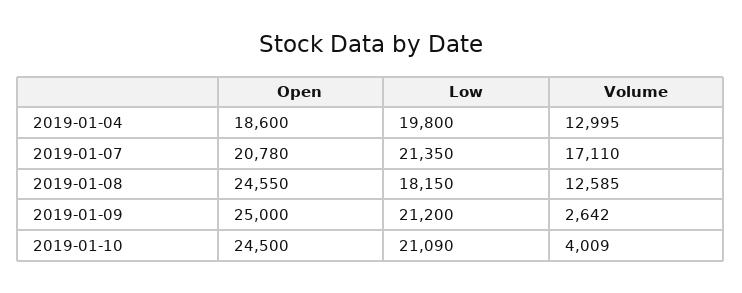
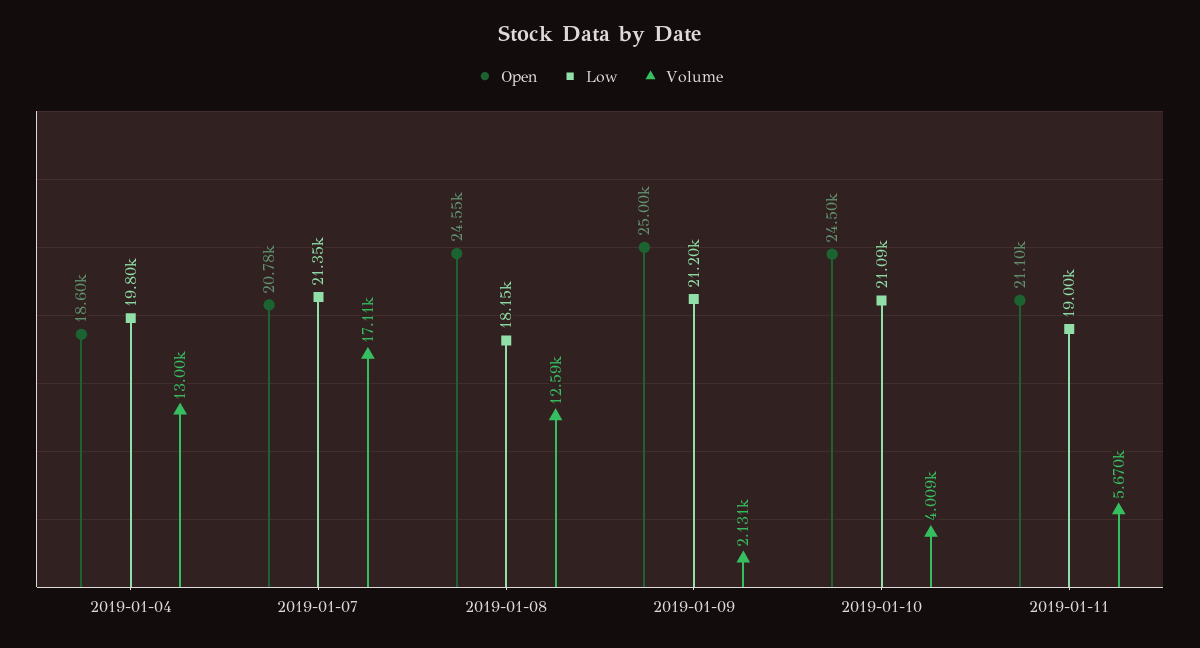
Volume, 2019-01-09: 2642 -> 2131
Open, 2019-01-11: none -> 21100
Low, 2019-01-11: none -> 19000
Volume, 2019-01-11: none -> 5670

